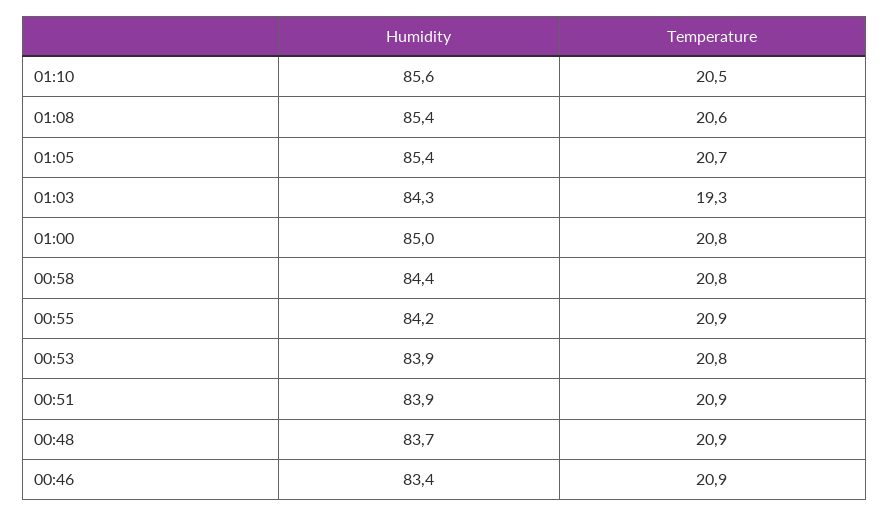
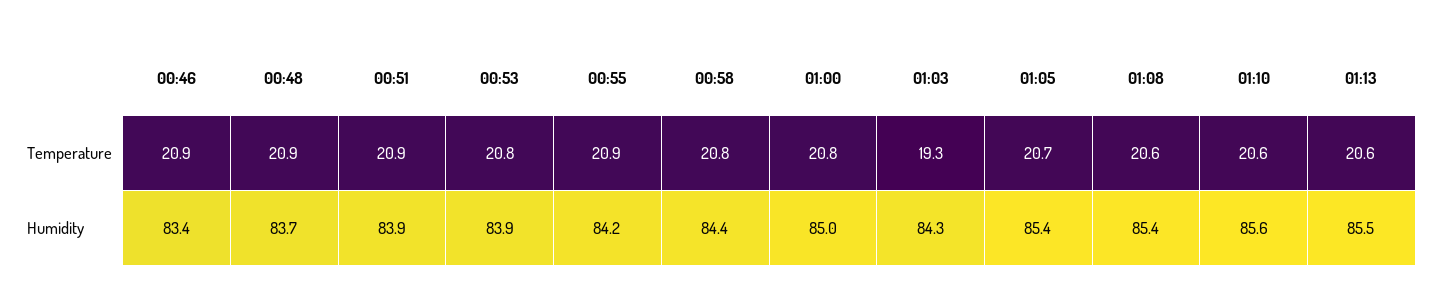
Temperature, 01:10: 20.5 -> 20.6
Temperature, 01:13: none -> 20.6
Humidity, 01:13: none -> 85.5

